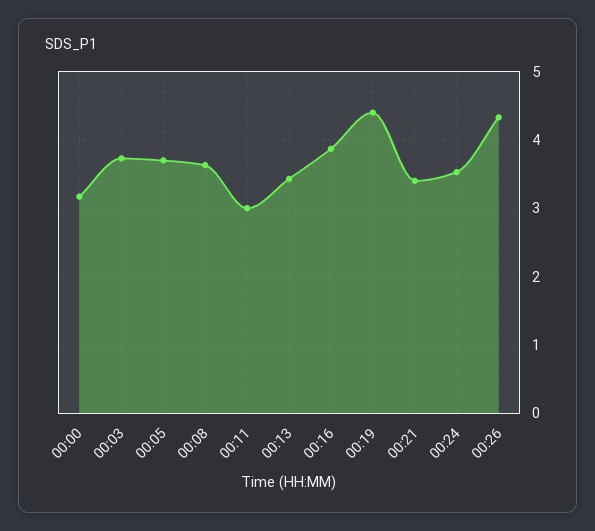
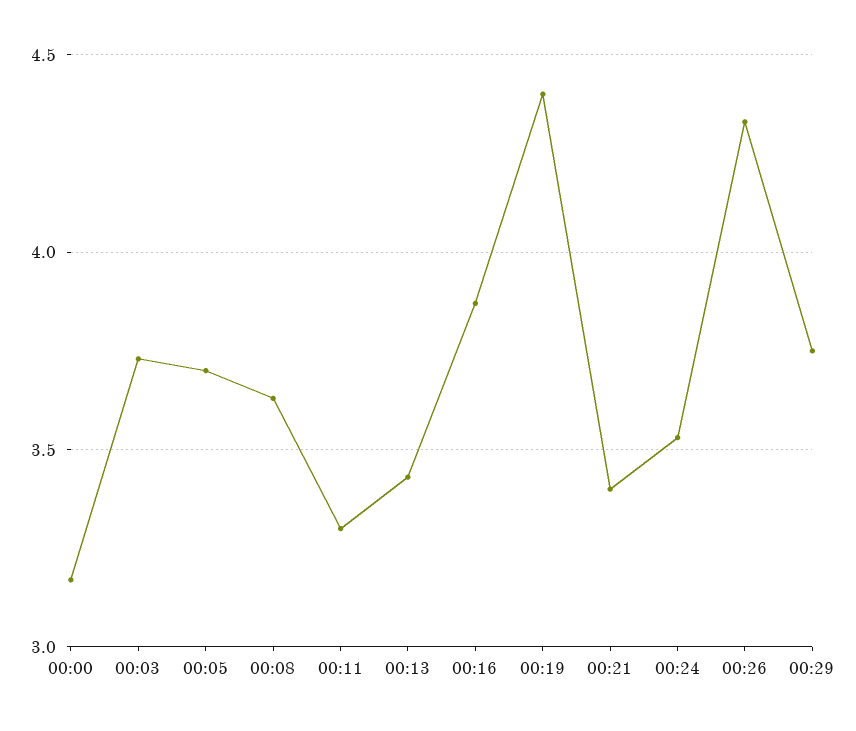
00:11: 3 -> 3.3
00:29: none -> 3.75

